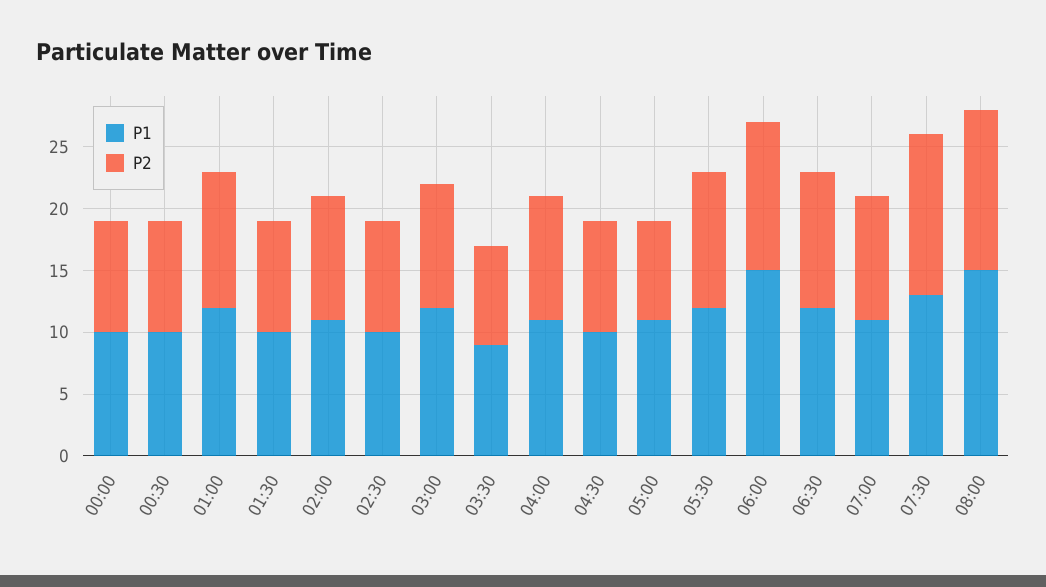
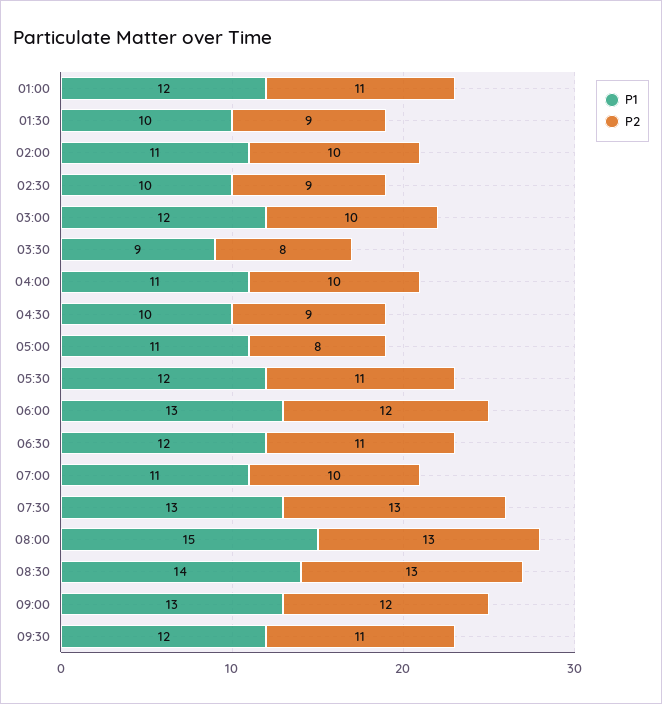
P1, 00:00: 10 -> none
P2, 00:00: 9 -> none
P1, 00:30: 10 -> none
P2, 00:30: 9 -> none
P1, 06:00: 15 -> 13
P1, 08:30: none -> 14
P2, 08:30: none -> 13
P1, 09:00: none -> 13
P2, 09:00: none -> 12
P1, 09:30: none -> 12
P2, 09:30: none -> 11

